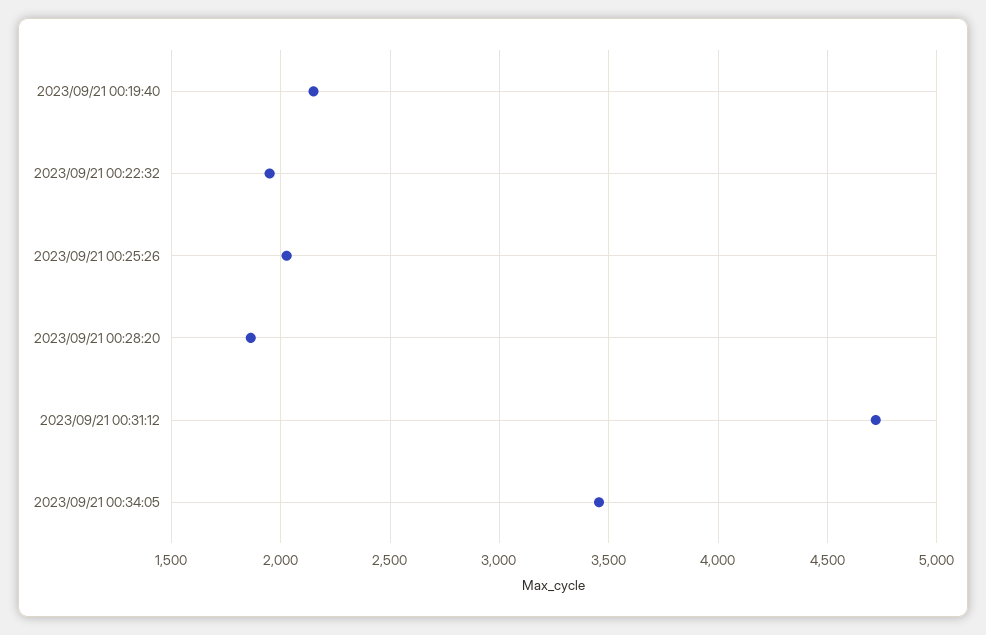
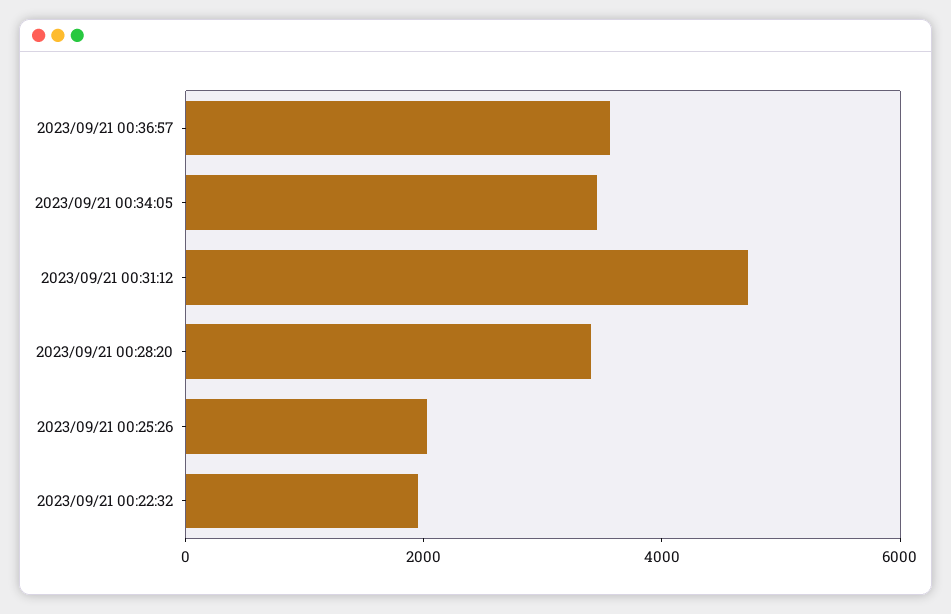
2023/09/21 00:19:40: 2150 -> none
2023/09/21 00:28:20: 1850 -> 3500
2023/09/21 00:36:57: none -> 3500

